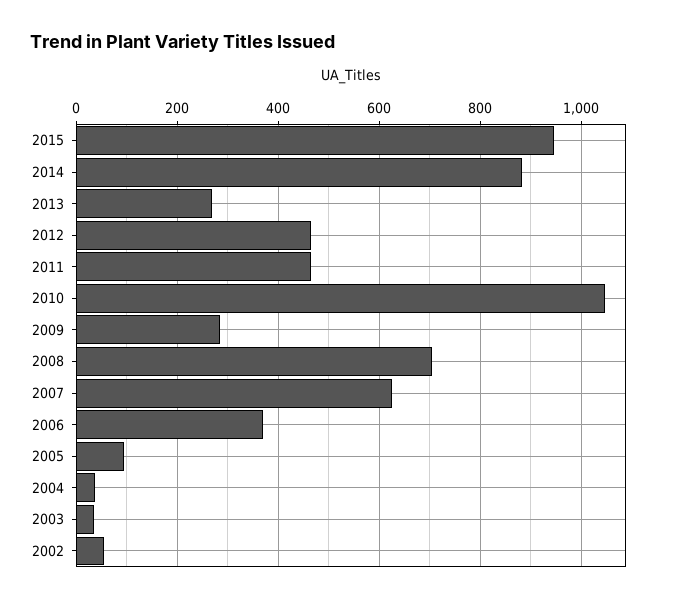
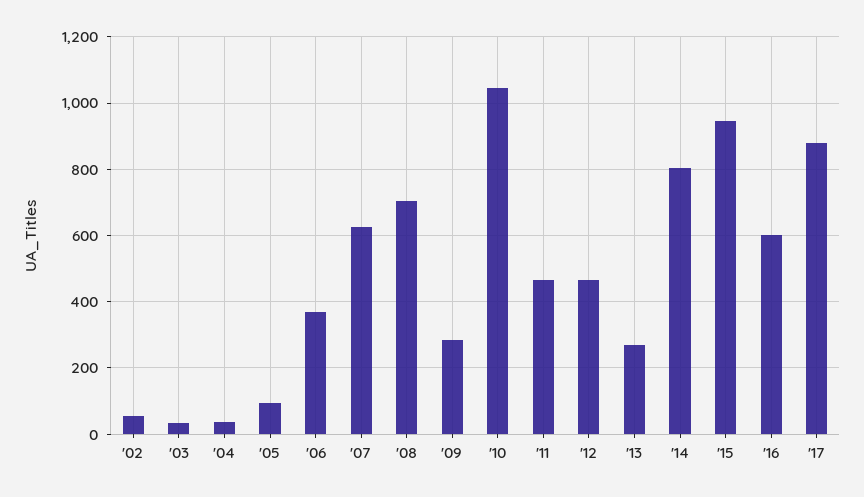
2014: 880 -> 800
'16: none -> 600
'17: none -> 880

